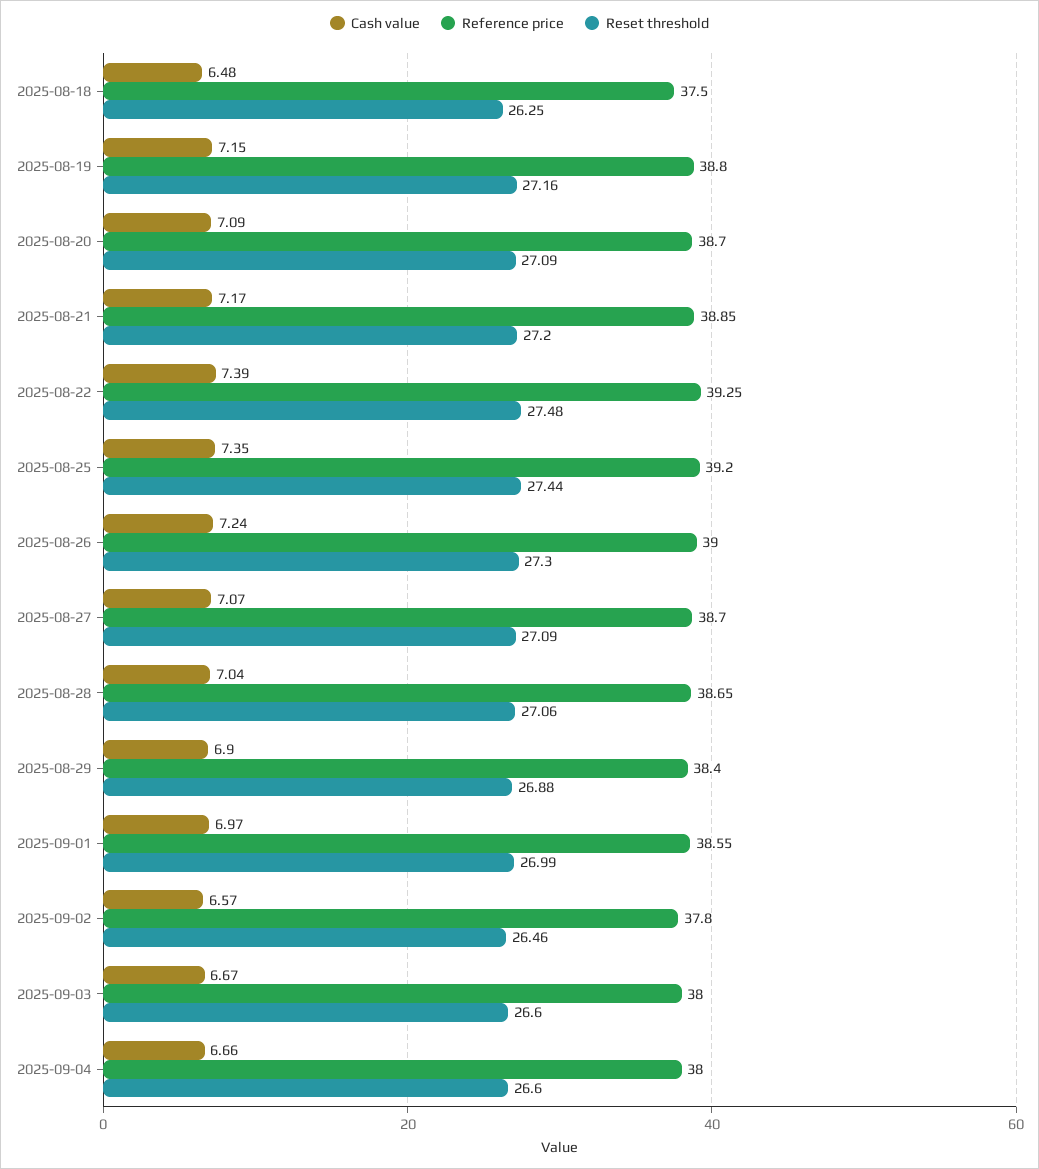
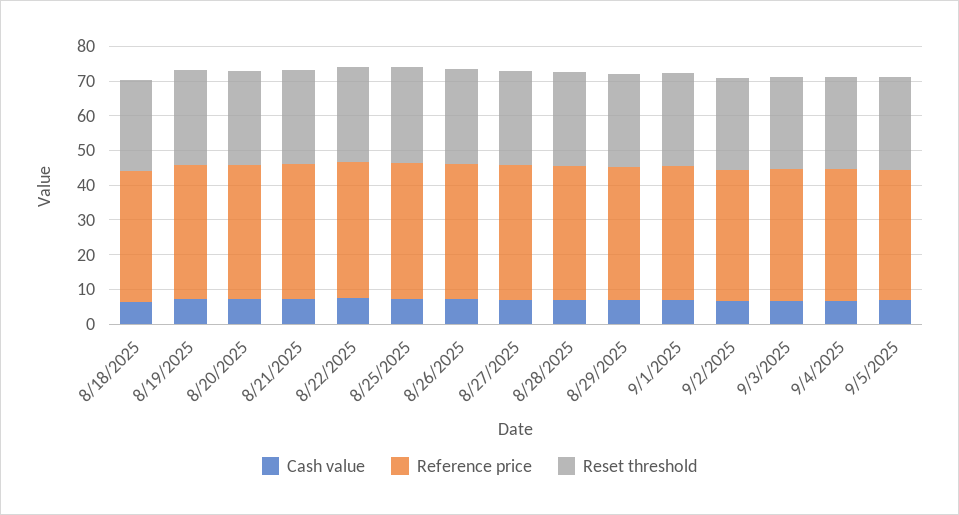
Cash value, 9/5/2025: none -> 7.5
Reference price, 9/5/2025: none -> 37.5
Reset threshold, 9/5/2025: none -> 27.5

